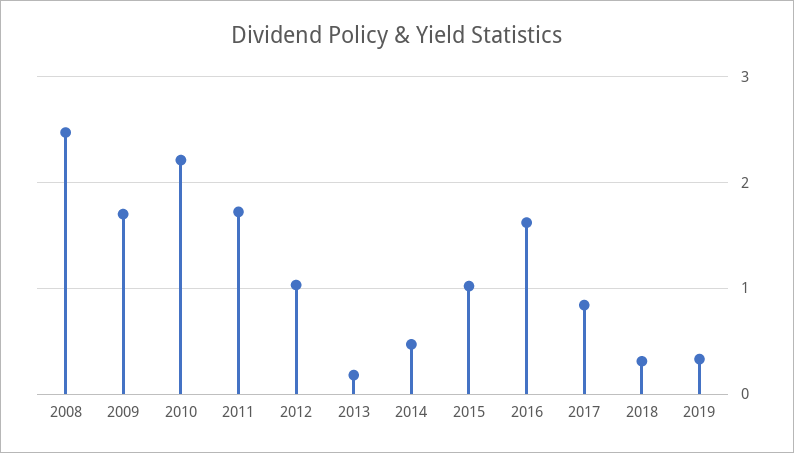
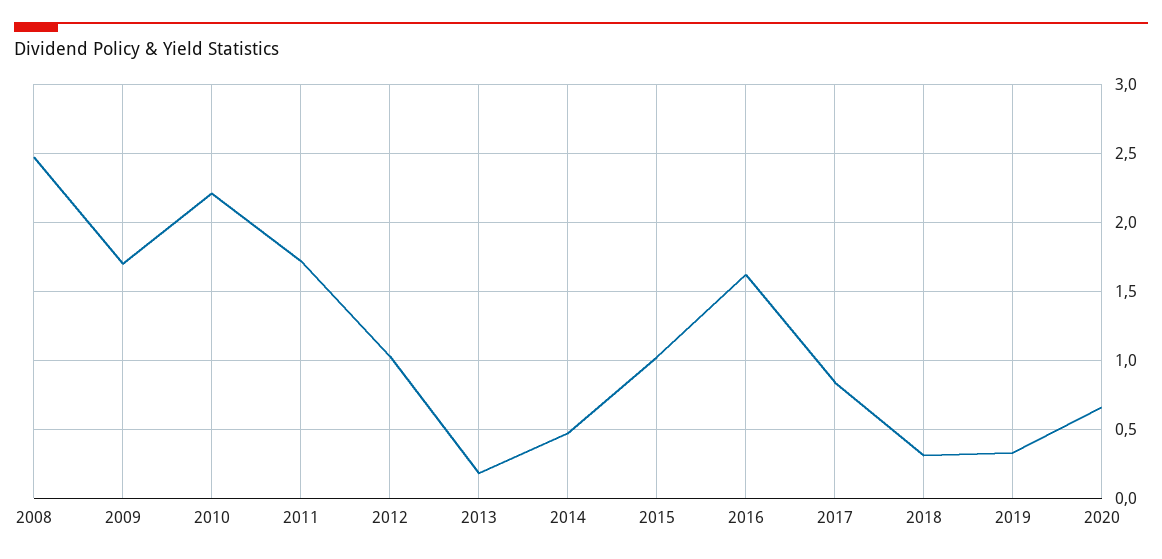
2020: none -> 0.65

